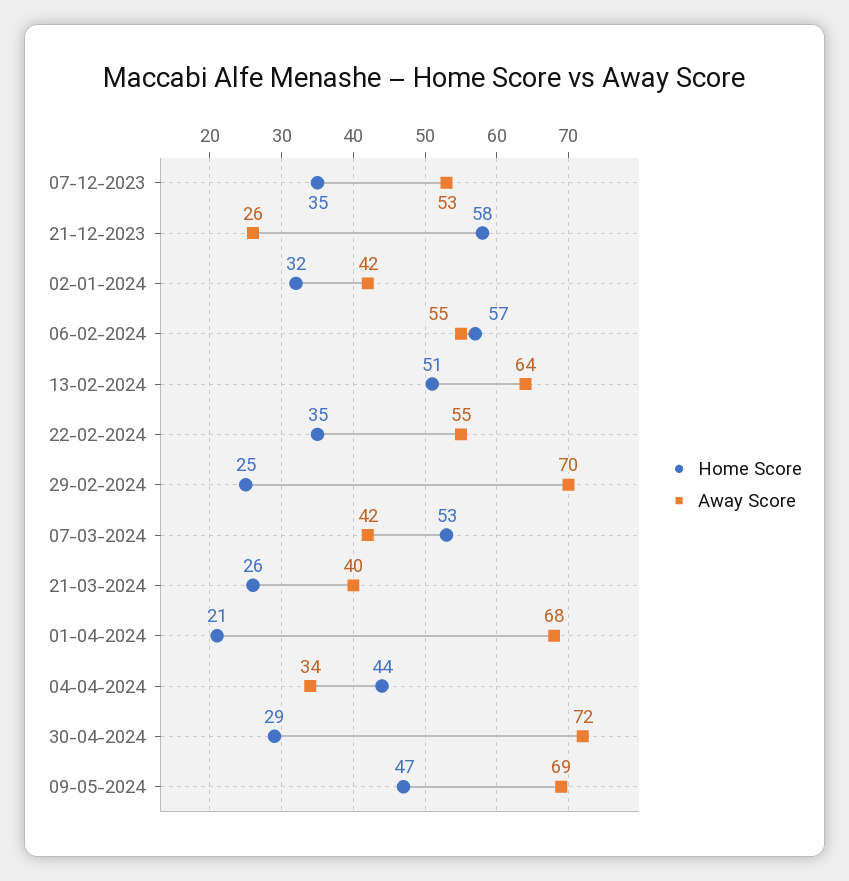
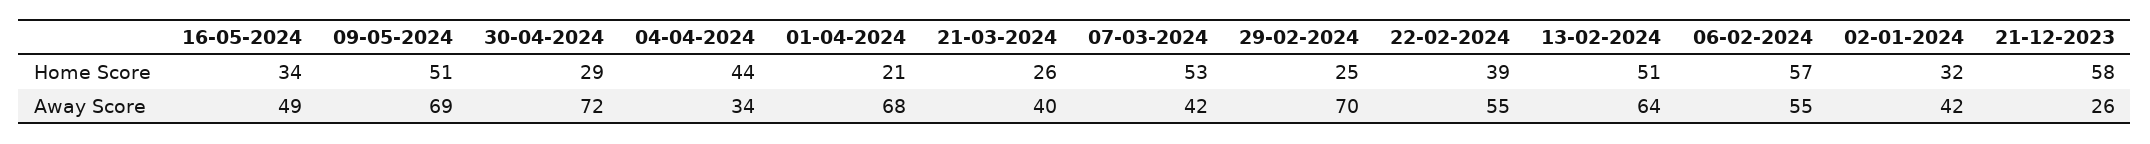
Home Score, 07-12-2023: 35 -> none
Away Score, 07-12-2023: 53 -> none
Home Score, 22-02-2024: 35 -> 39
Home Score, 09-05-2024: 47 -> 51
Home Score, 16-05-2024: none -> 34
Away Score, 16-05-2024: none -> 49

